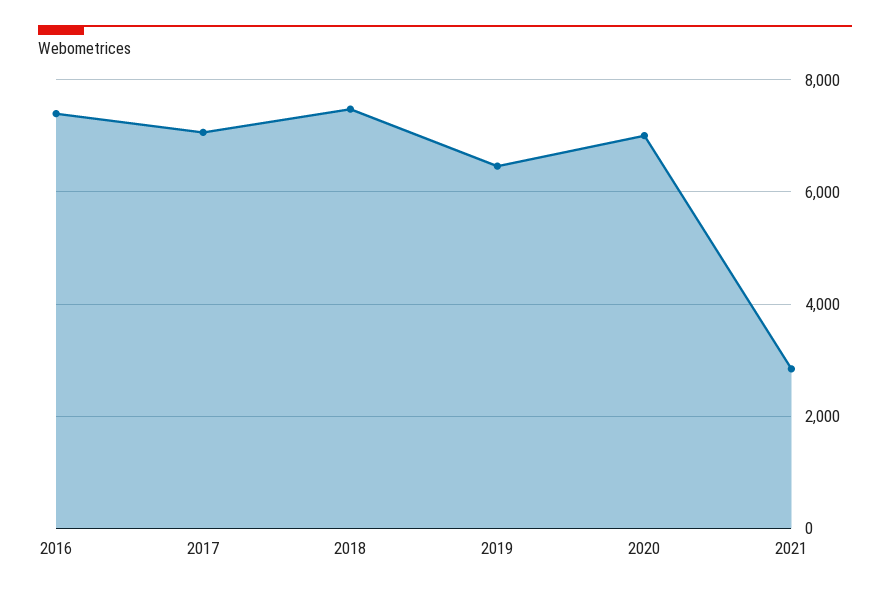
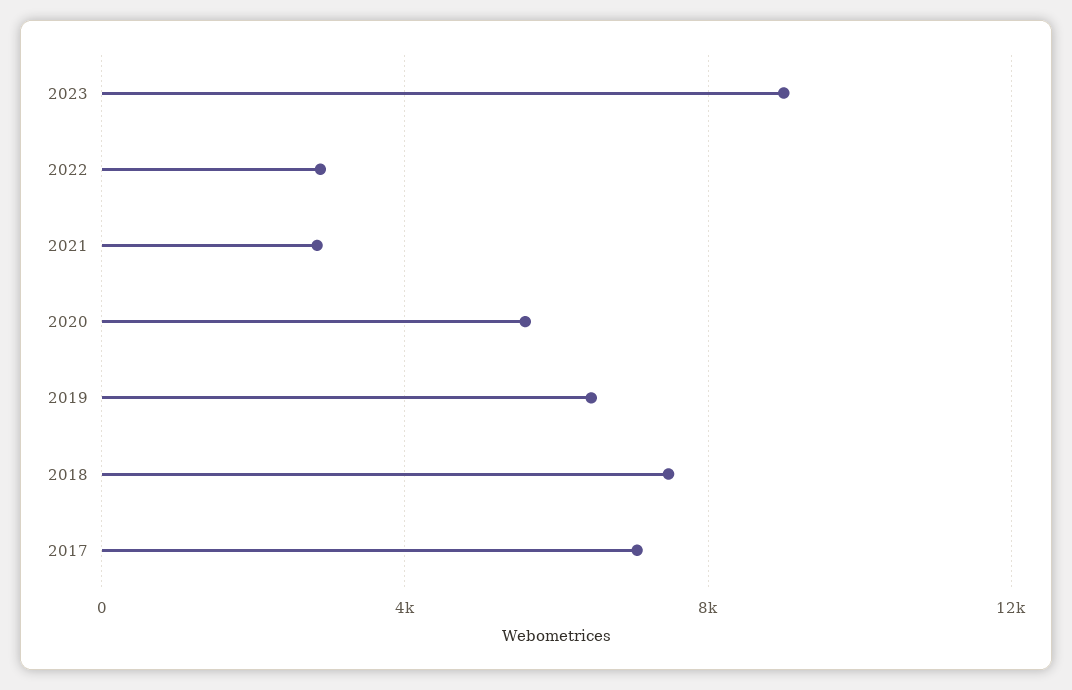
2016: 7400 -> none
2020: 7000 -> 5500
2023: none -> 9000
2022: none -> 3000

